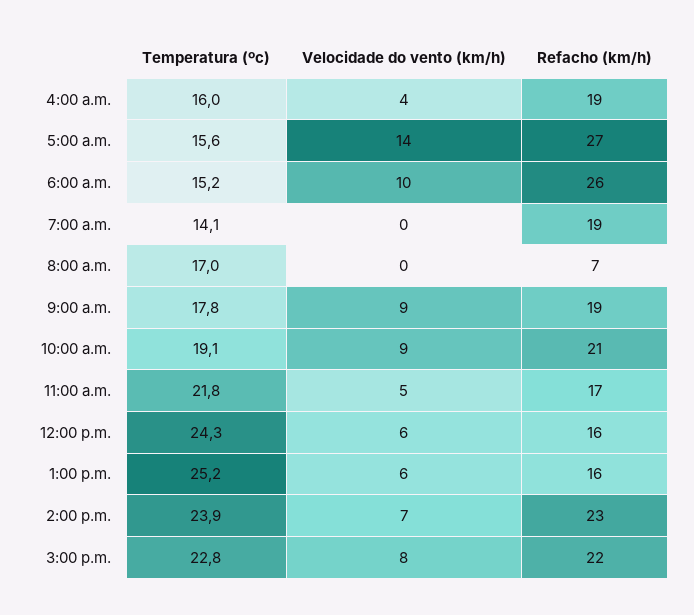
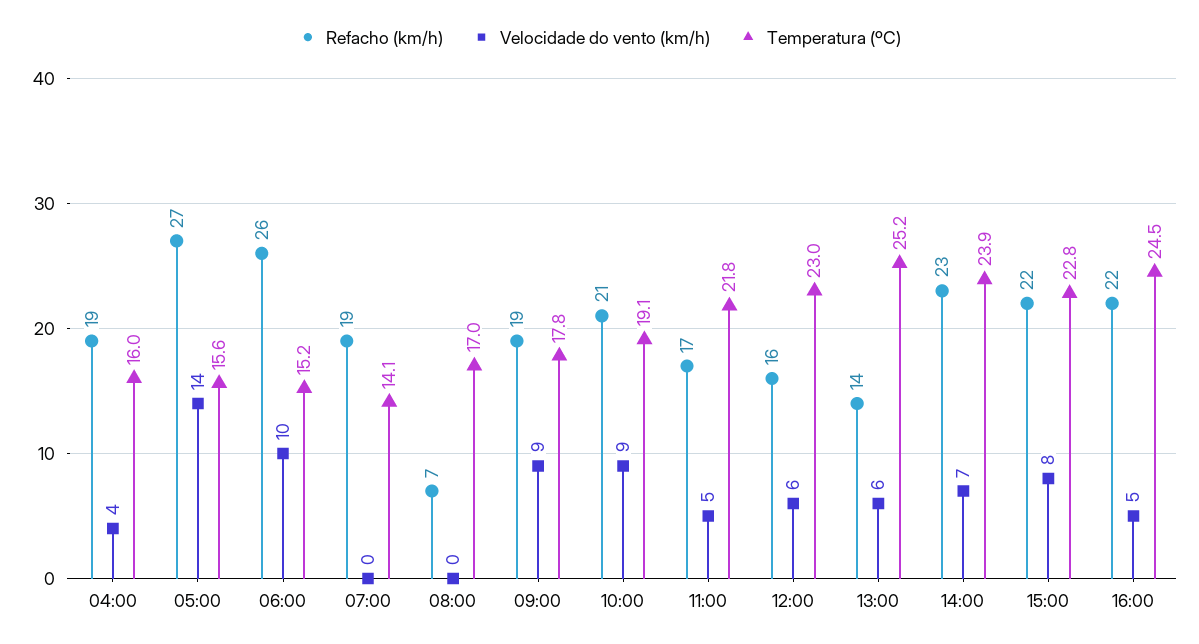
Temperatura (ºc), 12:00 p.m.: 24.3 -> 23
Refacho (km/h), 1:00 p.m.: 16 -> 14
Refacho (km/h), 16:00: none -> 22
Velocidade do vento (km/h), 16:00: none -> 5
Temperatura (ºc), 16:00: none -> 24.5

